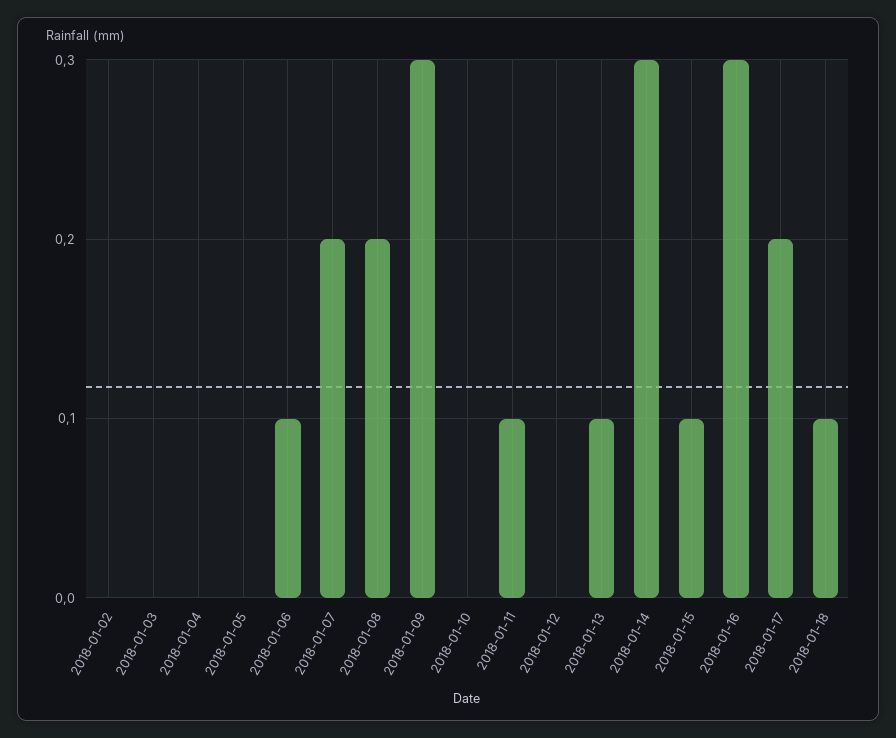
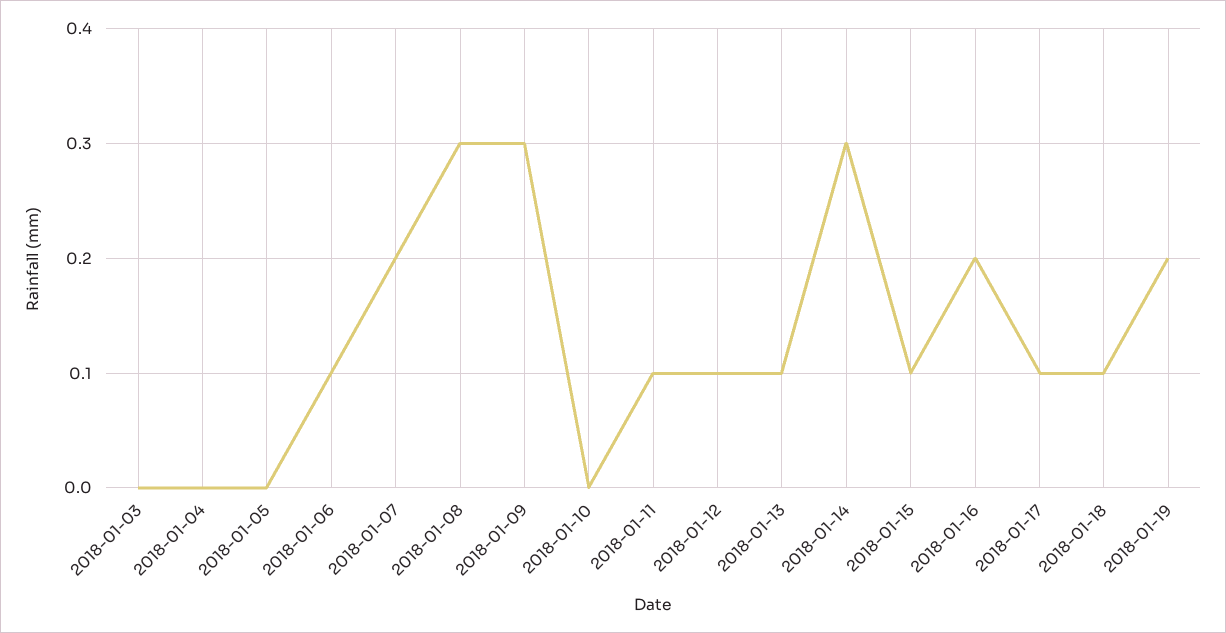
2018-01-02: 0 -> none
2018-01-08: 0.2 -> 0.3
2018-01-12: 0 -> 0.1
2018-01-16: 0.3 -> 0.2
2018-01-17: 0.2 -> 0.1
2018-01-19: none -> 0.2

